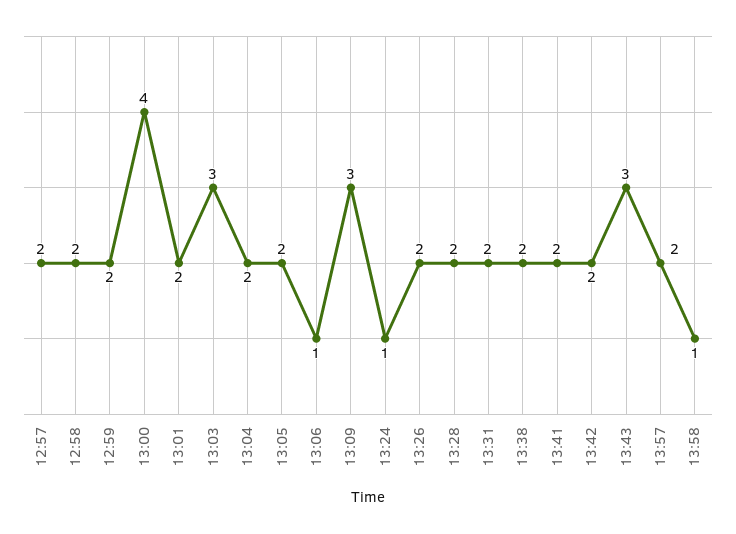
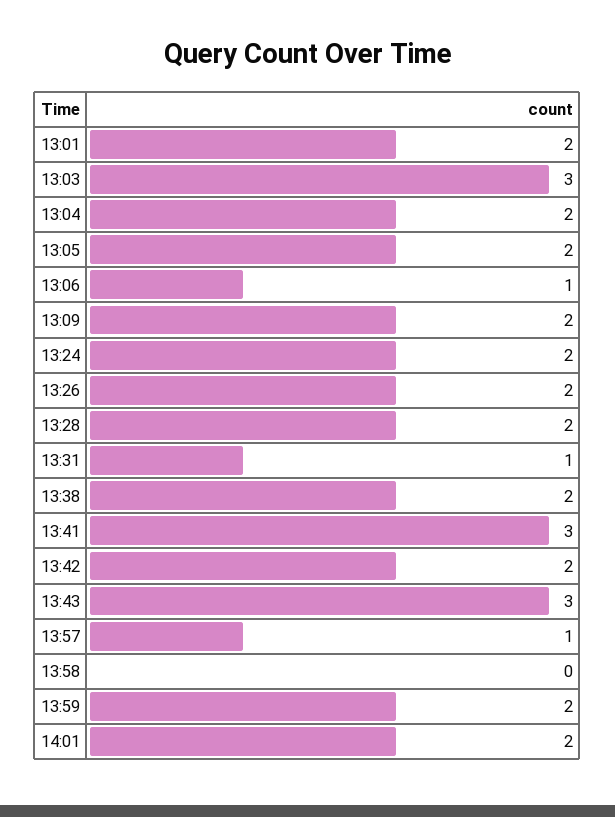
12:57: 2 -> none
12:58: 2 -> none
12:59: 2 -> none
13:00: 4 -> none
13:09: 3 -> 2
13:24: 1 -> 2
13:31: 2 -> 1
13:41: 2 -> 3
13:57: 2 -> 1
13:58: 1 -> 0
13:59: none -> 2
14:01: none -> 2

